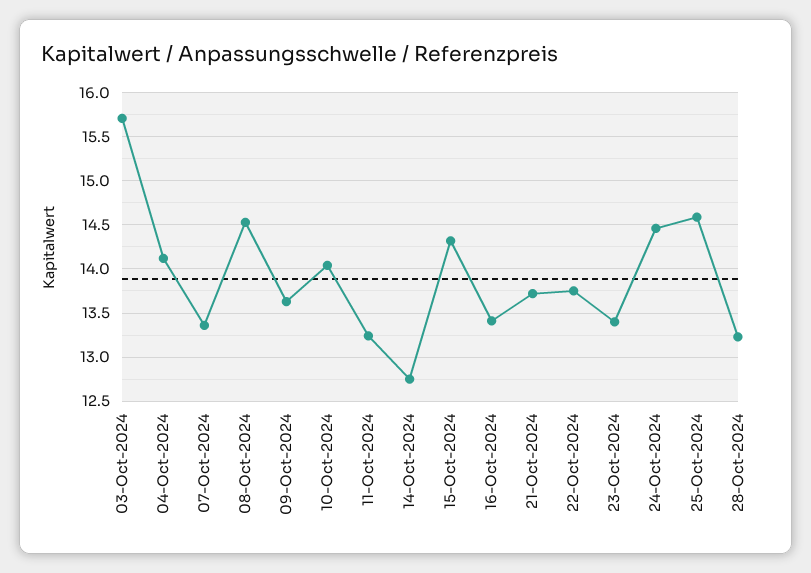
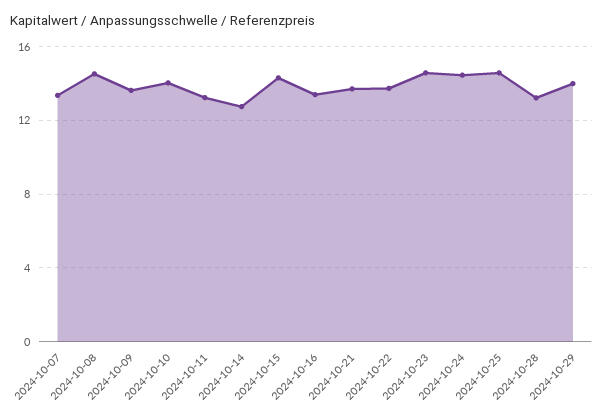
03-Oct-2024: 15.7 -> none
04-Oct-2024: 14.1 -> none
23-Oct-2024: 13.4 -> 14.5
2024-10-29: none -> 14

